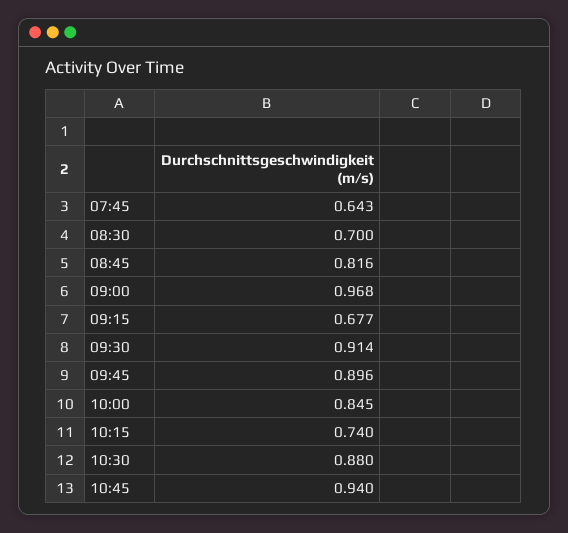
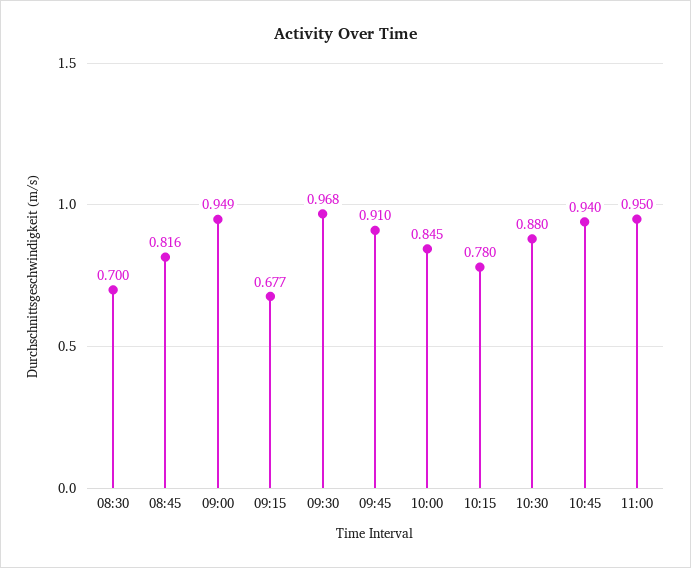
07:45: 0.643 -> none
09:00: 0.968 -> 0.949
09:30: 0.914 -> 0.968
09:45: 0.896 -> 0.91
10:15: 0.74 -> 0.78
11:00: none -> 0.95

